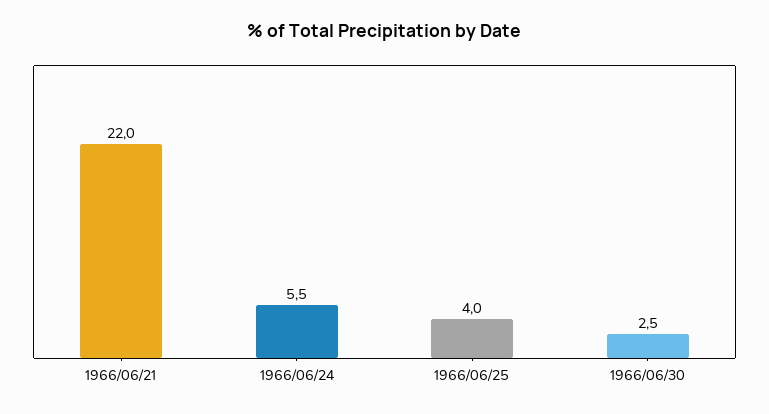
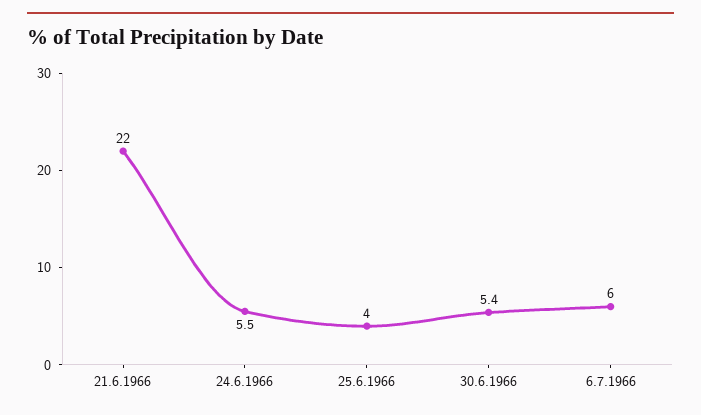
1966/06/30: 2.5 -> 5.4
6.7.1966: none -> 6

